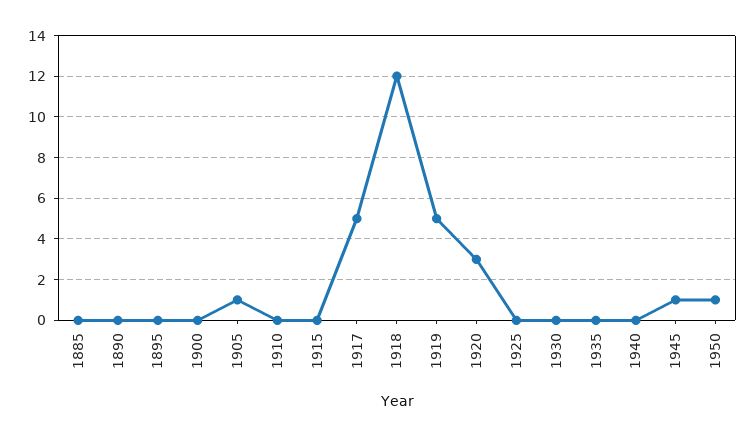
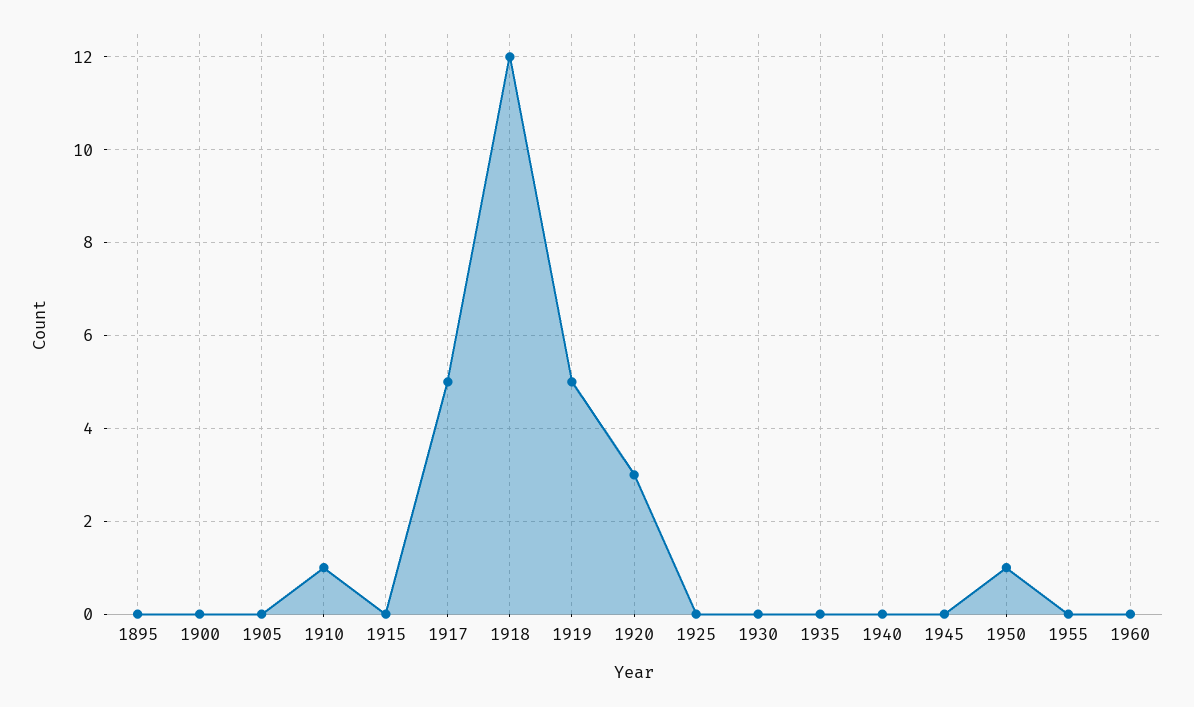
1885: 0 -> none
1890: 0 -> none
1905: 1 -> 0
1910: 0 -> 1
1945: 1 -> 0
1955: none -> 0
1960: none -> 0

